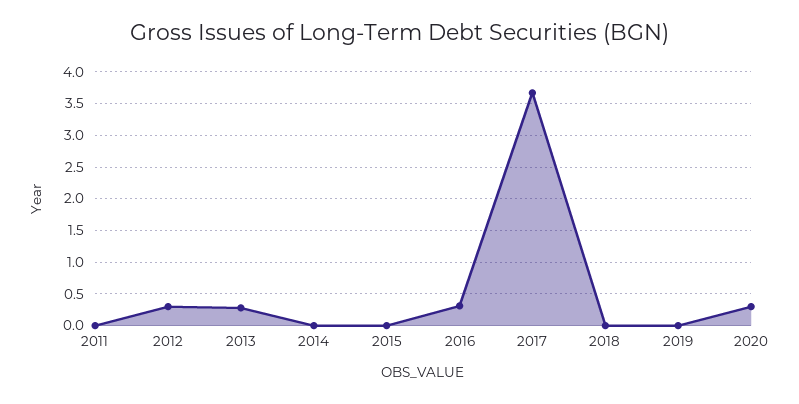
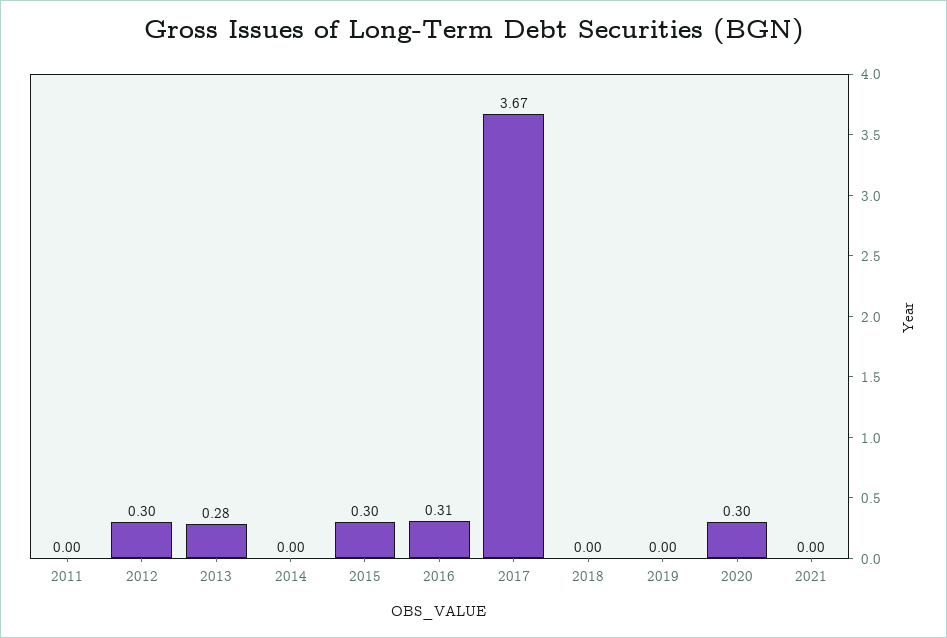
2015: 0 -> 0.3
2021: none -> 0

